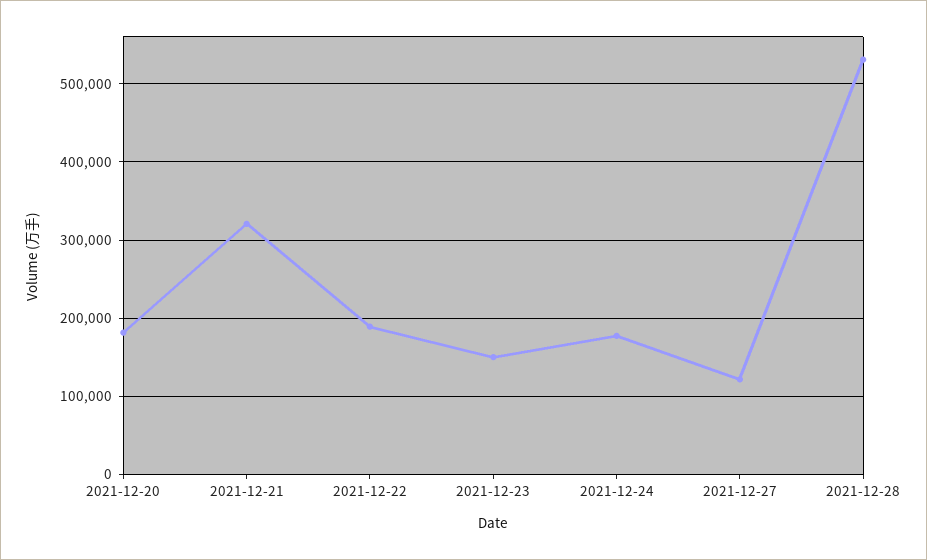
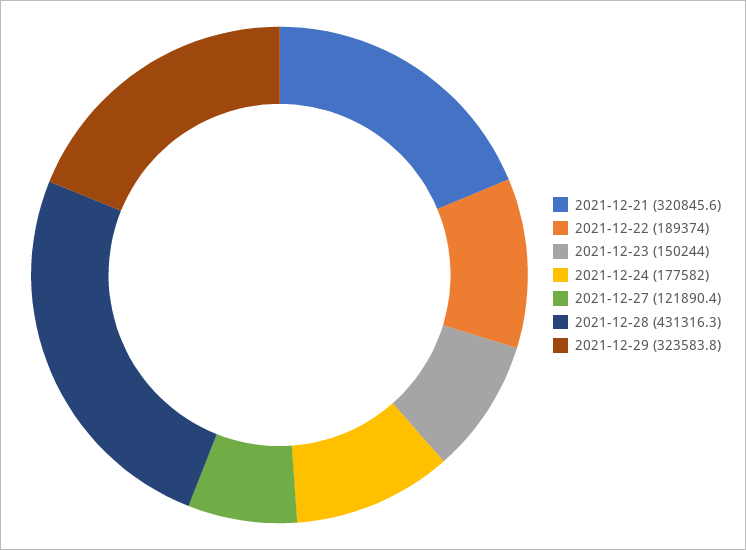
2021-12-20: 180000 -> none
2021-12-28: 530000 -> 431316.3
2021-12-29: none -> 323583.8

